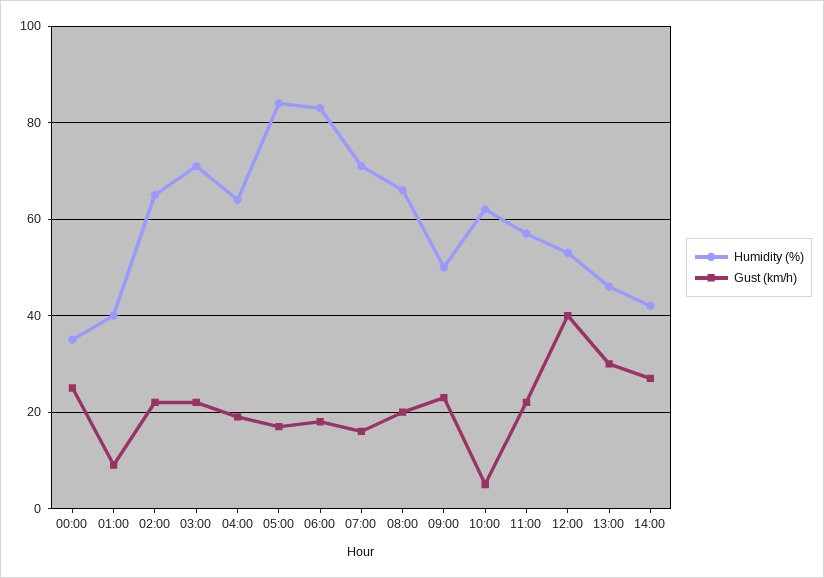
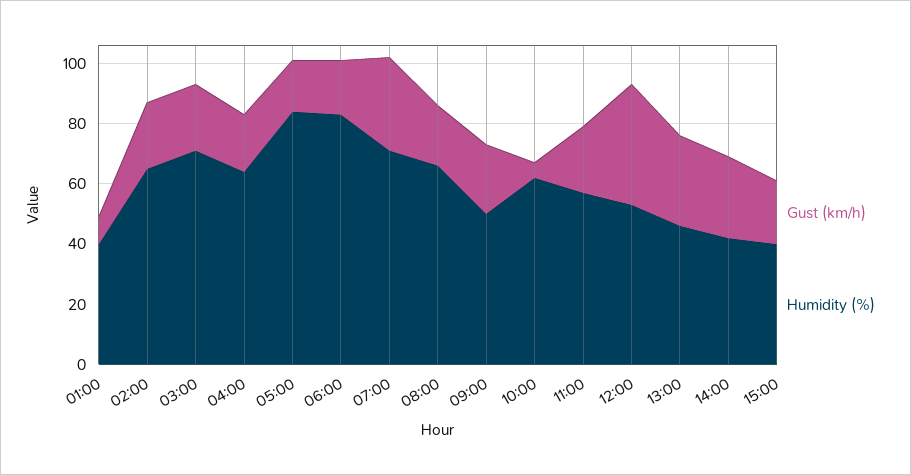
Humidity (%), 00:00: 35 -> none
Gust (km/h), 00:00: 25 -> none
Gust (km/h), 07:00: 15 -> 30
Gust (km/h), 15:00: none -> 20
Humidity (%), 15:00: none -> 40

